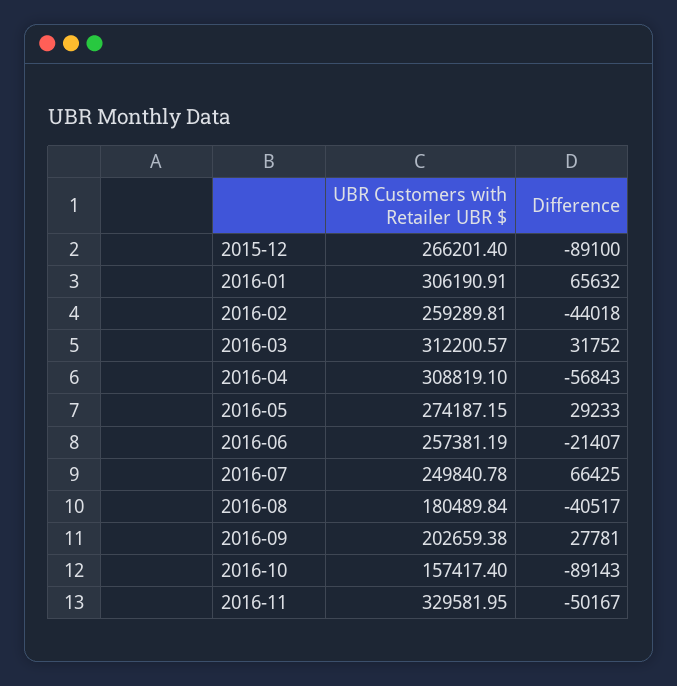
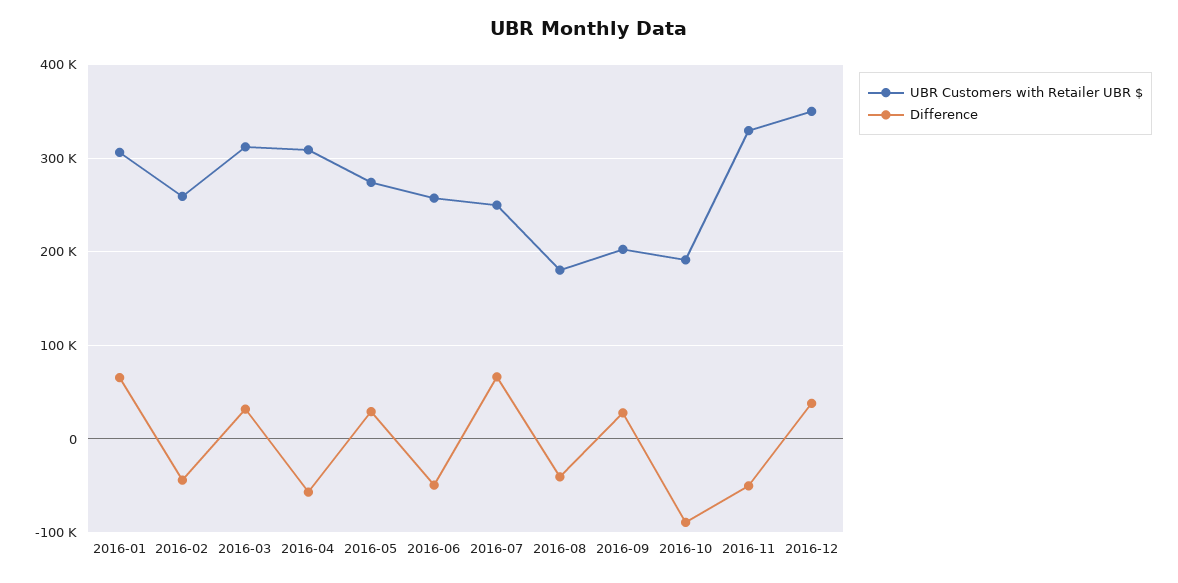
UBR Customers with Retailer UBR $, 2015-12: 266201.4 -> none
Difference, 2015-12: -89100 -> none
Difference, 2016-06: -21407 -> -50000
UBR Customers with Retailer UBR $, 2016-10: 157417.4 -> 190000
UBR Customers with Retailer UBR $, 2016-12: none -> 350000
Difference, 2016-12: none -> 40000

